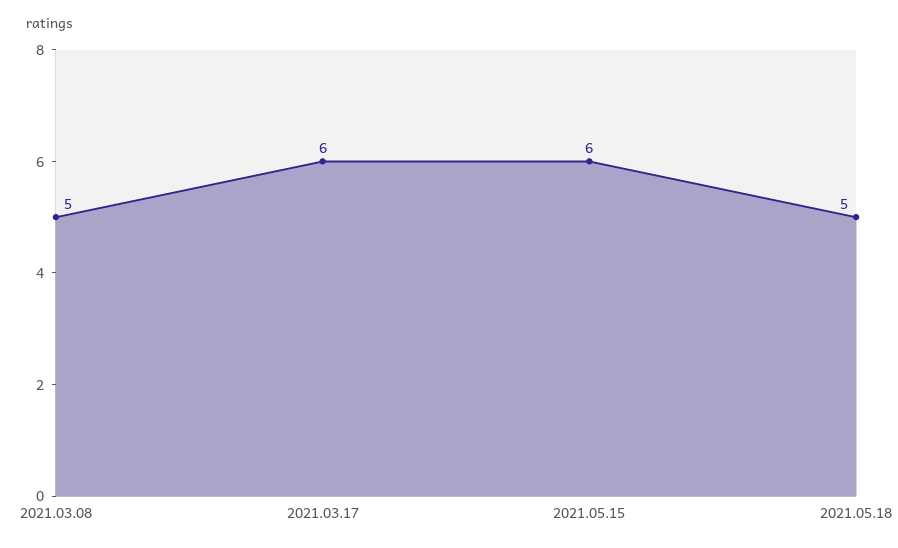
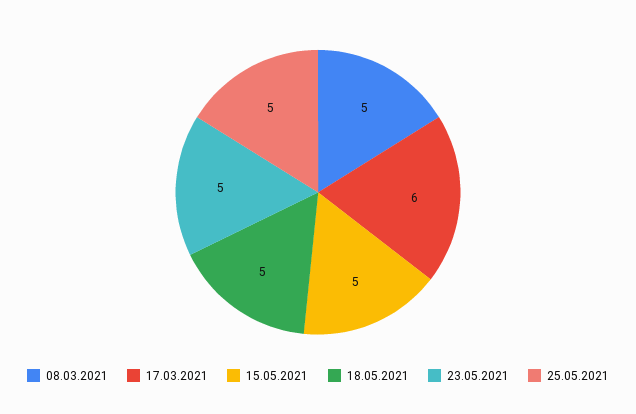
2021.05.15: 6 -> 5
23.05.2021: none -> 5
25.05.2021: none -> 5

